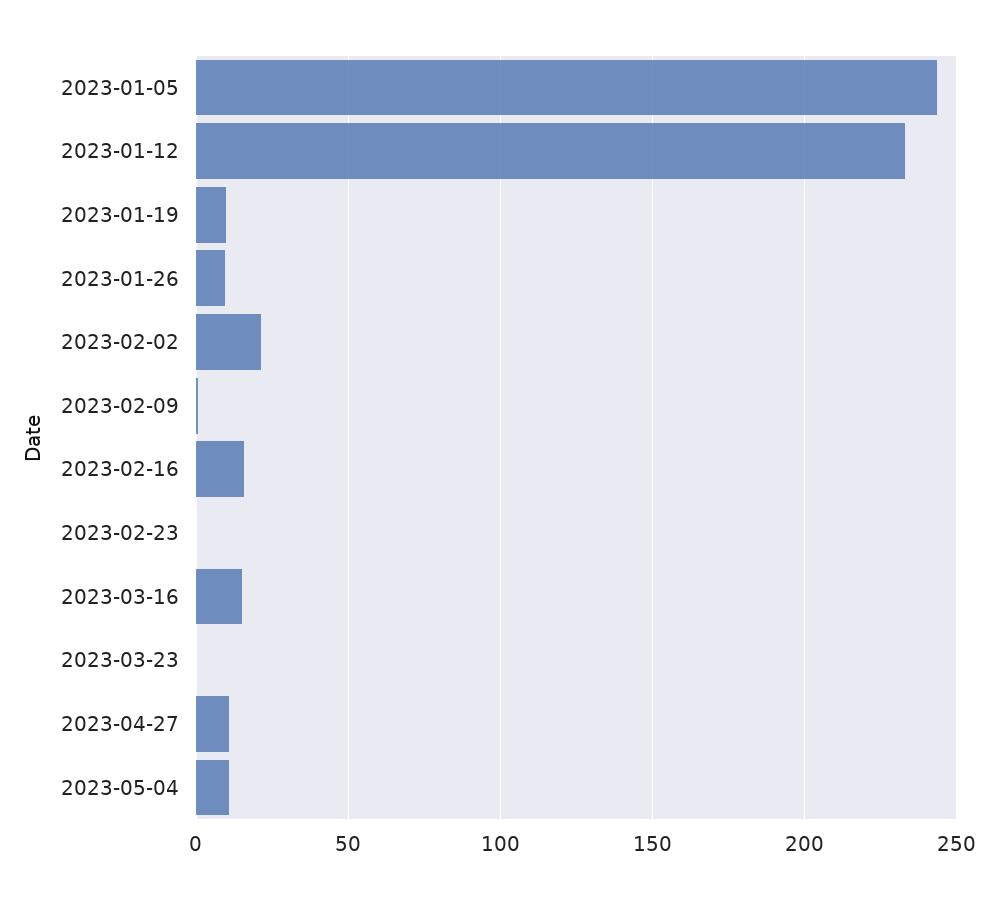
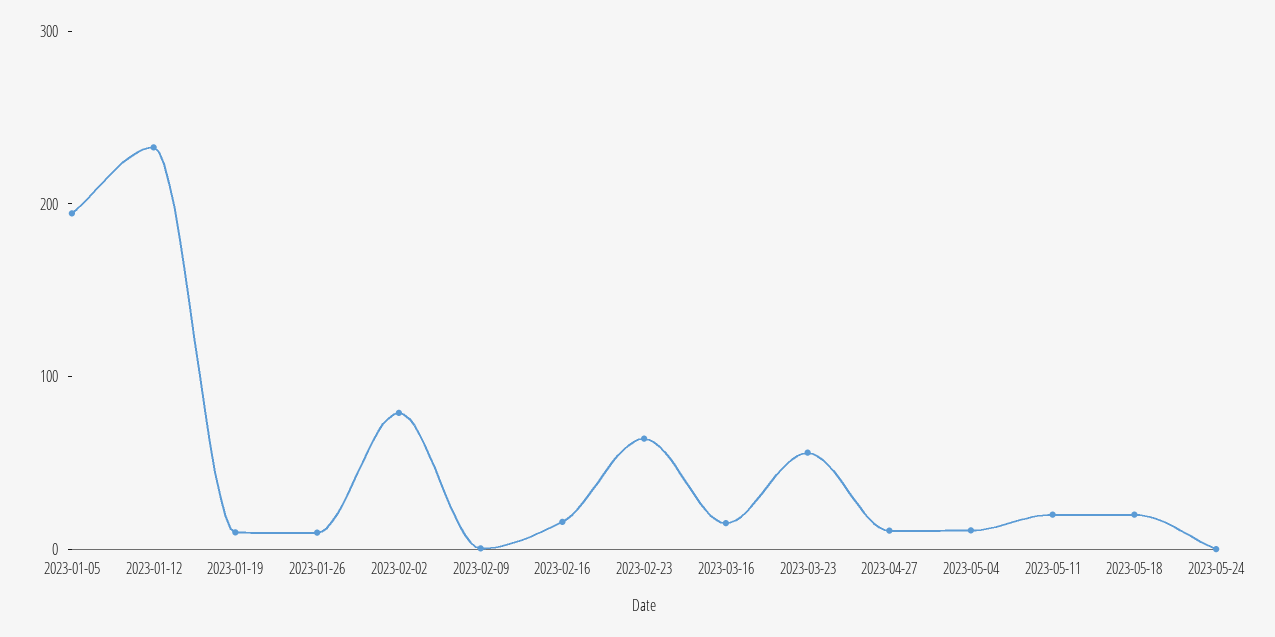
2023-01-05: 245 -> 200
2023-02-02: 20 -> 80
2023-02-23: 0 -> 60
2023-03-23: 0 -> 60
2023-05-11: none -> 20
2023-05-18: none -> 20
2023-05-24: none -> 0

